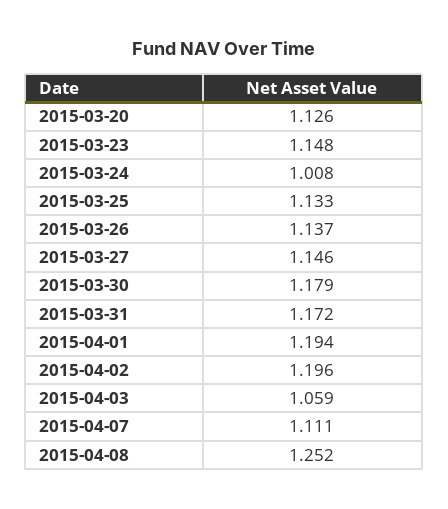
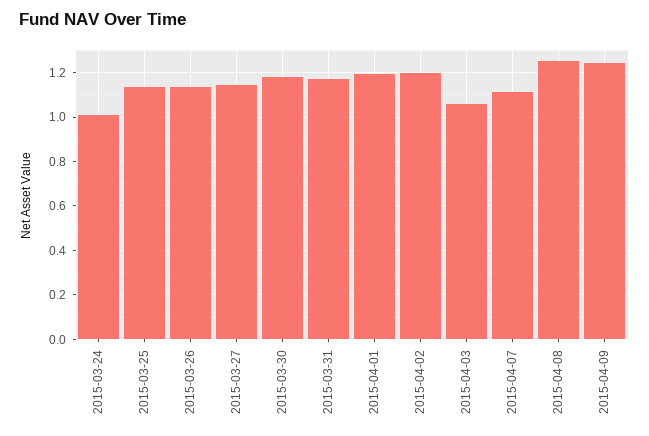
2015-03-20: 1.126 -> none
2015-03-23: 1.148 -> none
2015-04-09: none -> 1.25

